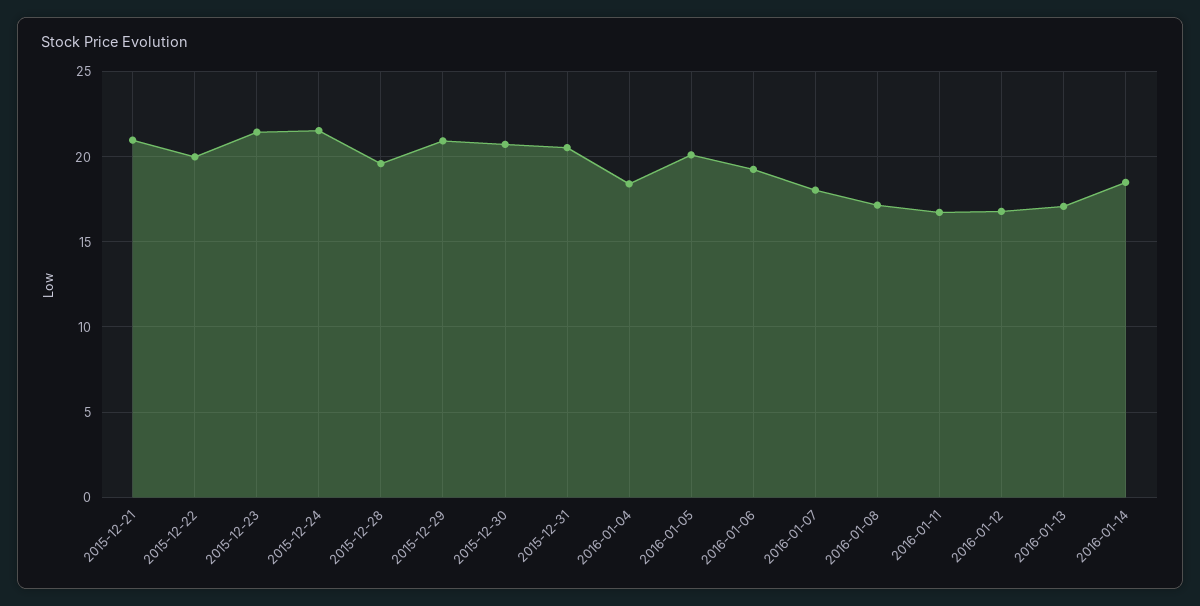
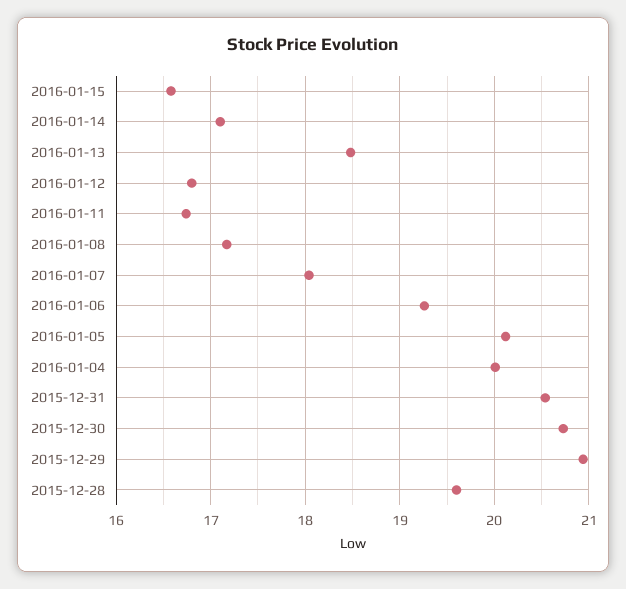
2015-12-21: 21 -> none
2015-12-22: 20 -> none
2015-12-23: 21.5 -> none
2015-12-24: 21.5 -> none
2016-01-04: 18.5 -> 20
2016-01-13: 17 -> 18.5
2016-01-14: 18.5 -> 17.1
2016-01-15: none -> 16.6

